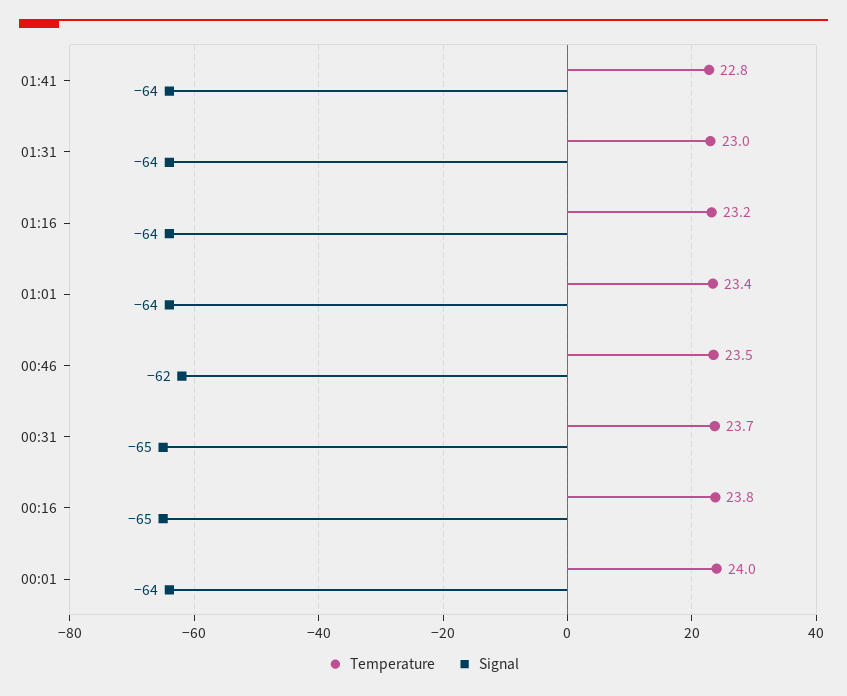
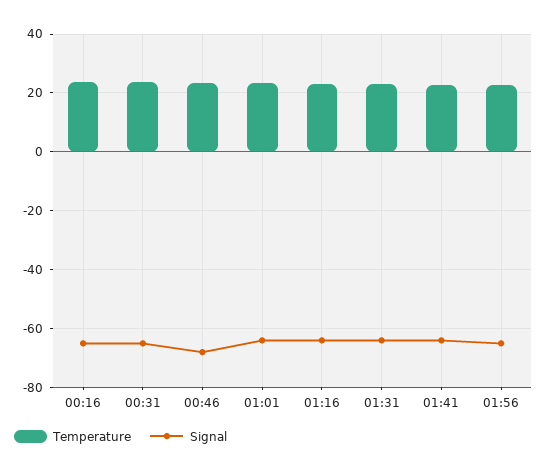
Signal, 00:46: -62 -> -67.5
Temperature, 00:01: 24 -> none
Signal, 00:01: -64 -> none
Temperature, 01:56: none -> 22.5
Signal, 01:56: none -> -65

